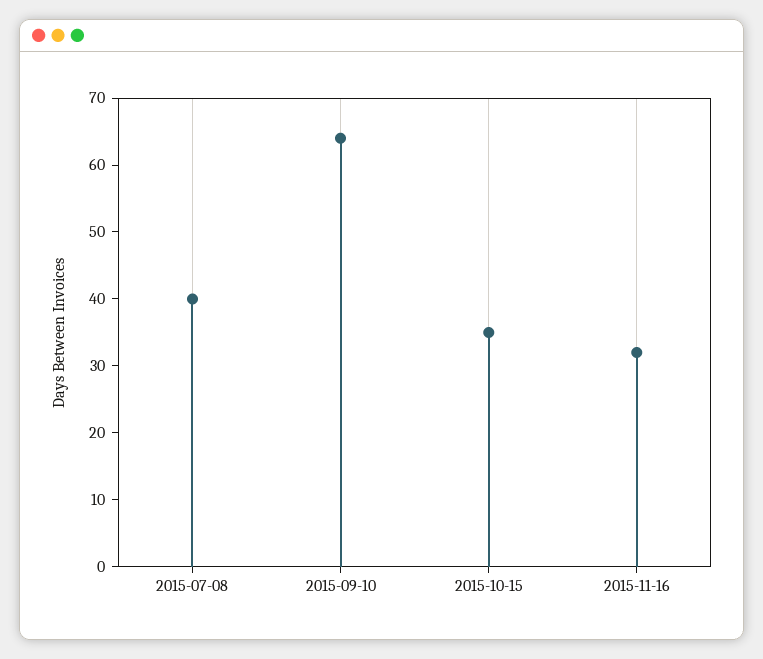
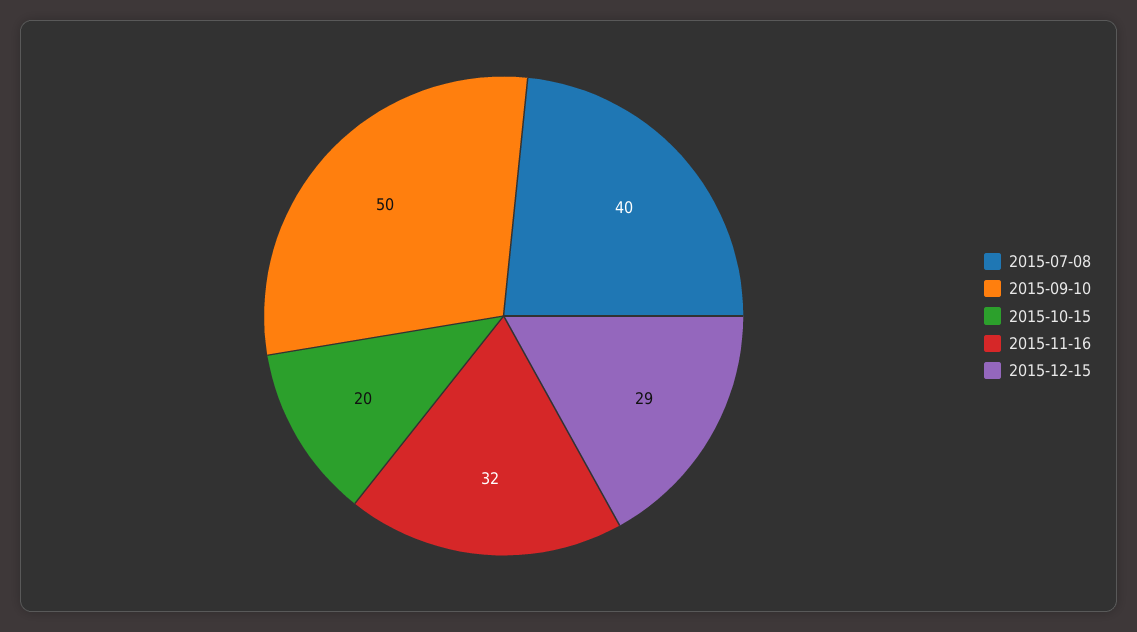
2015-09-10: 65 -> 50
2015-10-15: 35 -> 20
2015-12-15: none -> 29

